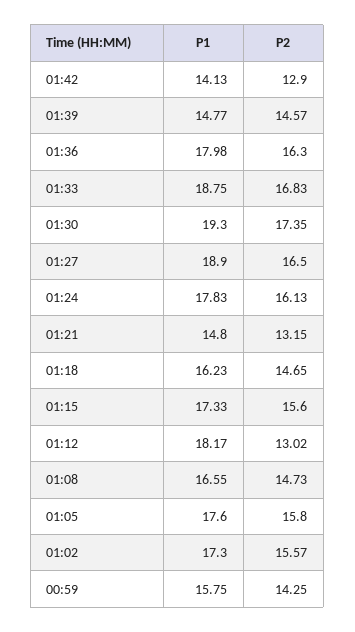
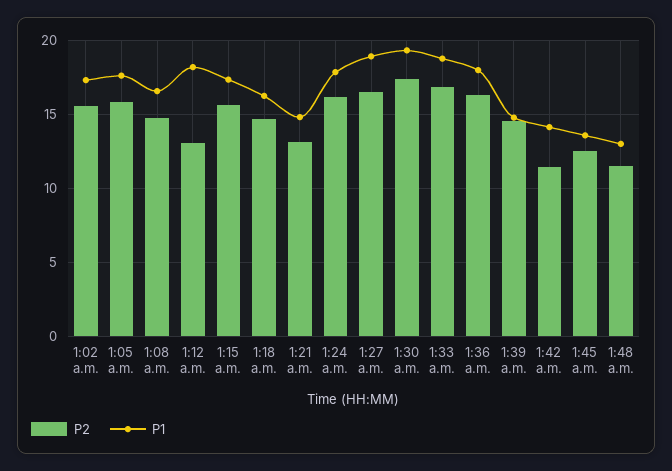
P2, 01:42: 12.9 -> 11.5
P1, 00:59: 15.75 -> none
P2, 00:59: 14.25 -> none
P2, 1:45 a.m.: none -> 12.5
P1, 1:45 a.m.: none -> 13.5
P2, 1:48 a.m.: none -> 11.5
P1, 1:48 a.m.: none -> 13

